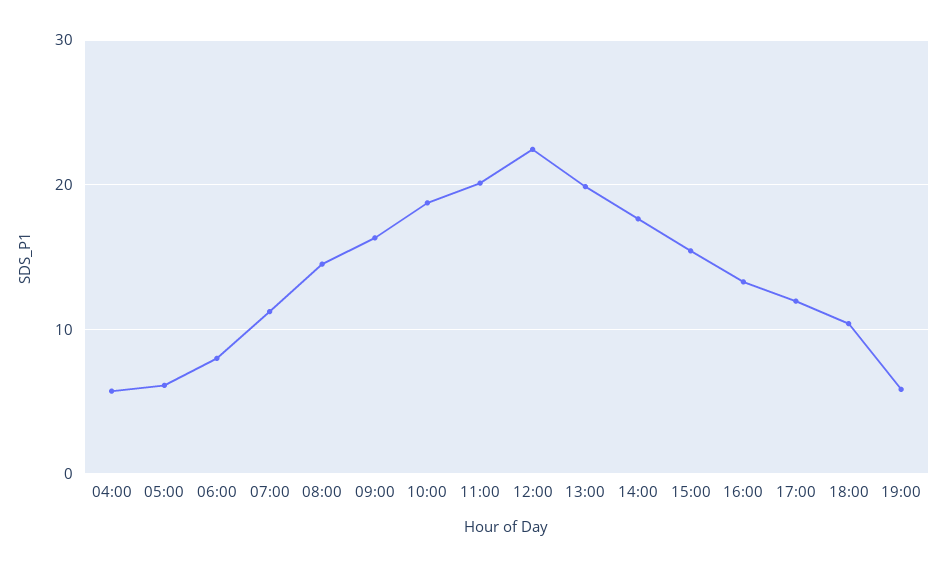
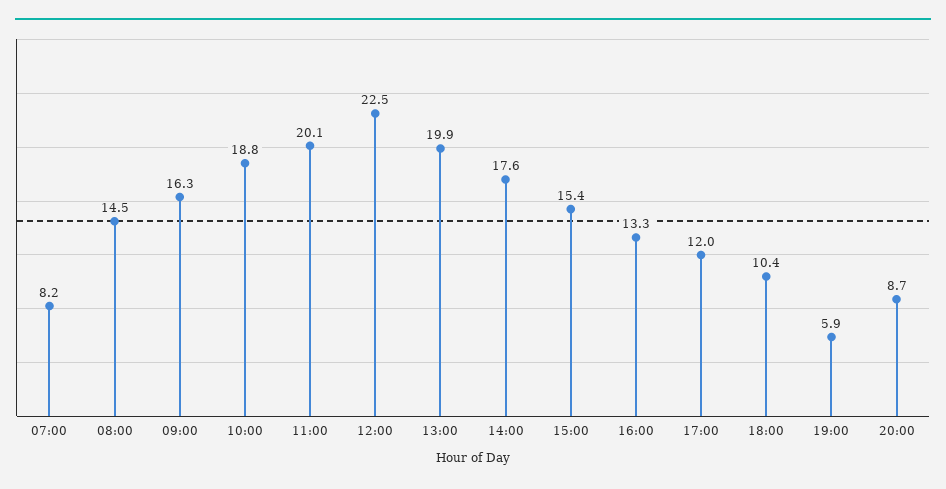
04:00: 6 -> none
05:00: 6 -> none
06:00: 8 -> none
07:00: 11 -> 8.2
20:00: none -> 8.7

